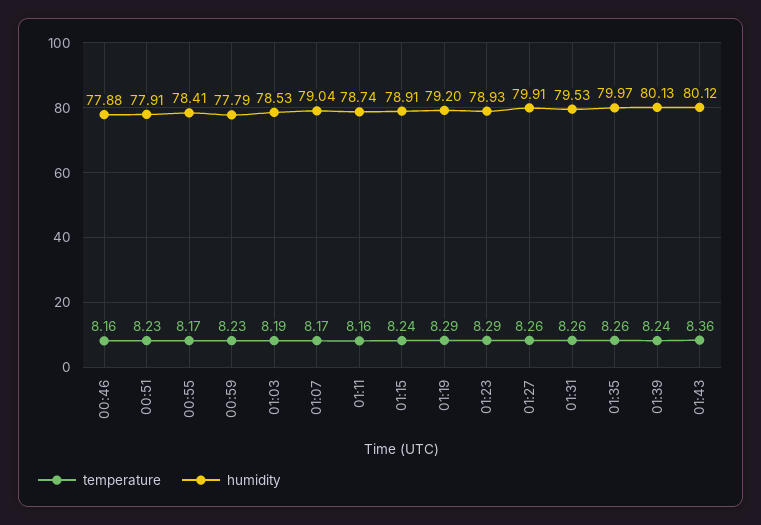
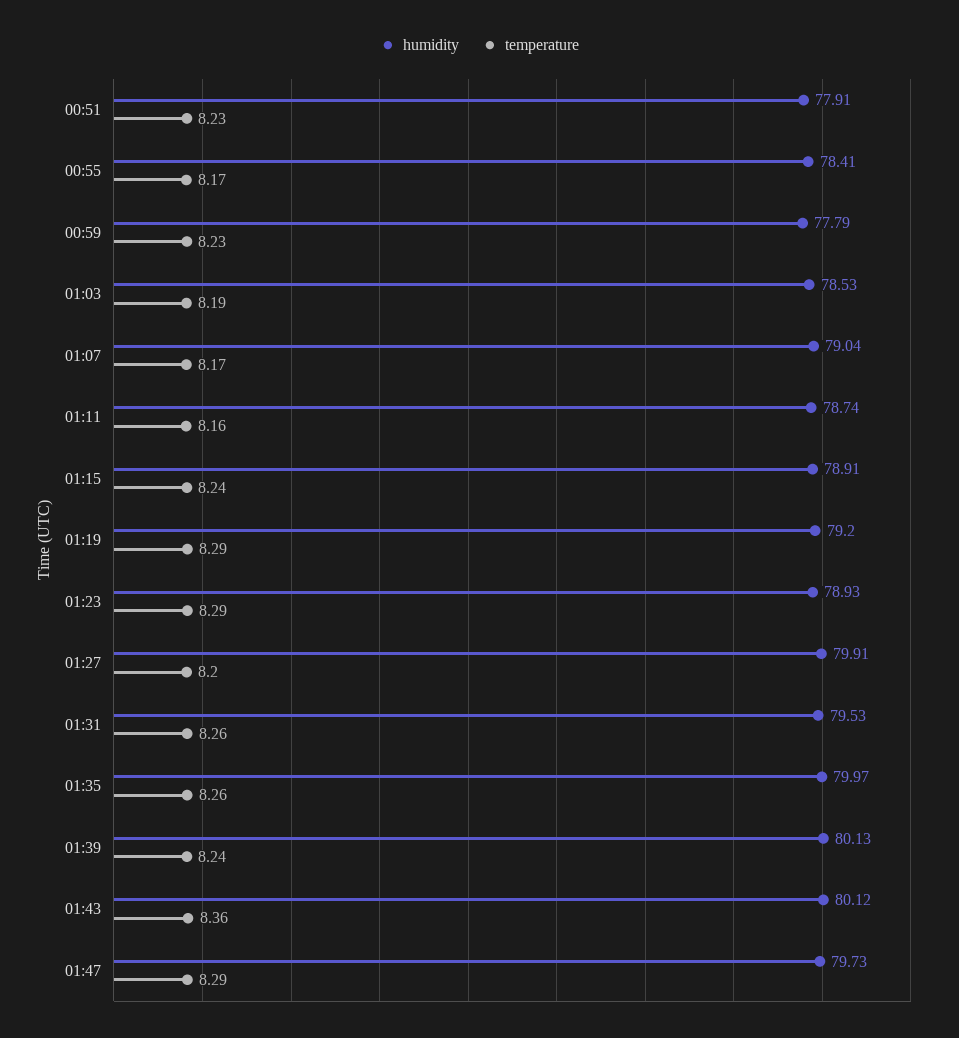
temperature, 00:46: 8.16 -> none
humidity, 00:46: 77.88 -> none
temperature, 01:27: 8.26 -> 8.2
humidity, 01:47: none -> 79.73
temperature, 01:47: none -> 8.29

